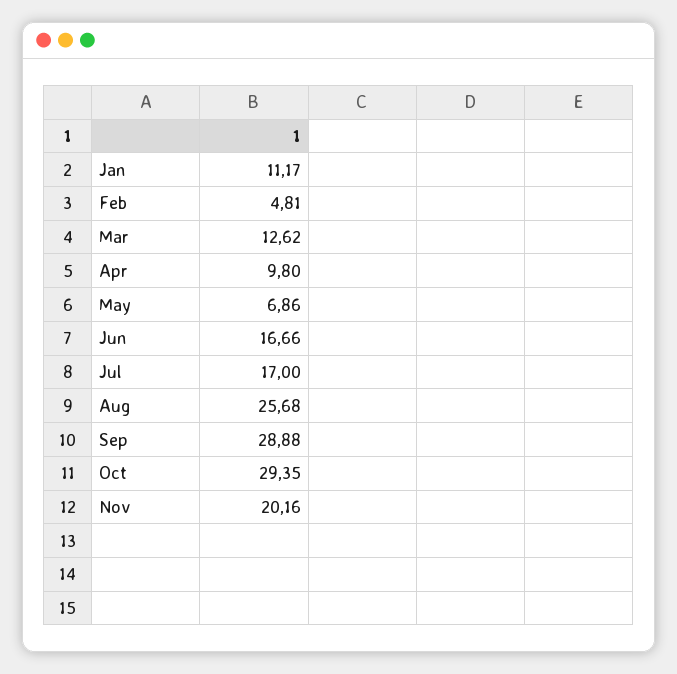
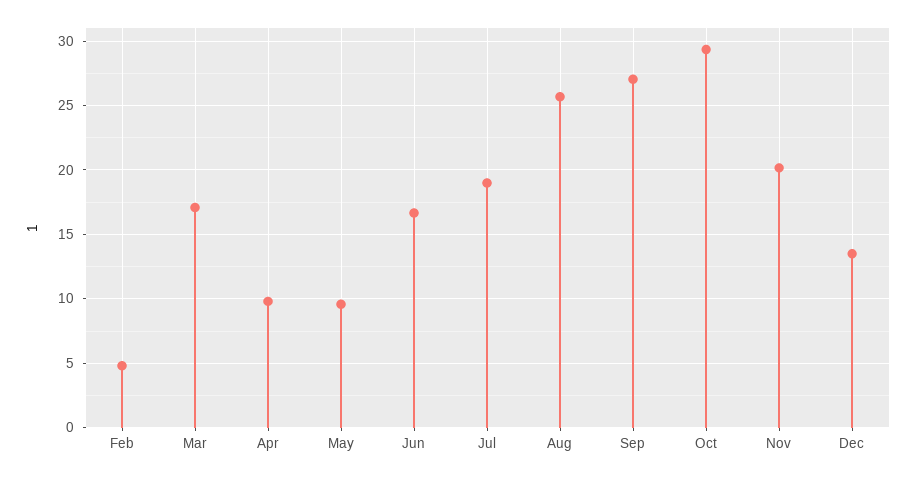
Jan: 11.17 -> none
Mar: 12.62 -> 17
May: 6.86 -> 9.5
Jul: 17 -> 19
Sep: 28.88 -> 27
Dec: none -> 13.5

